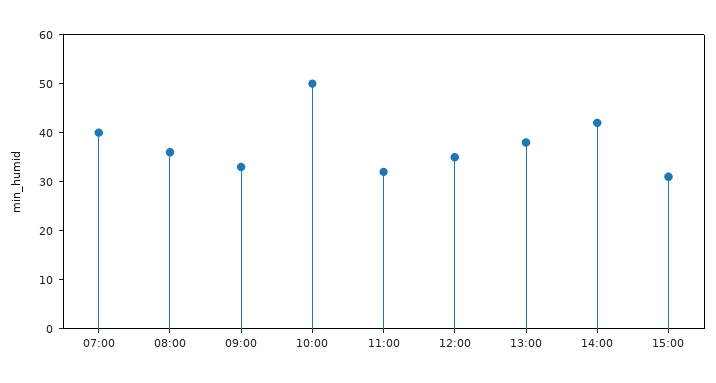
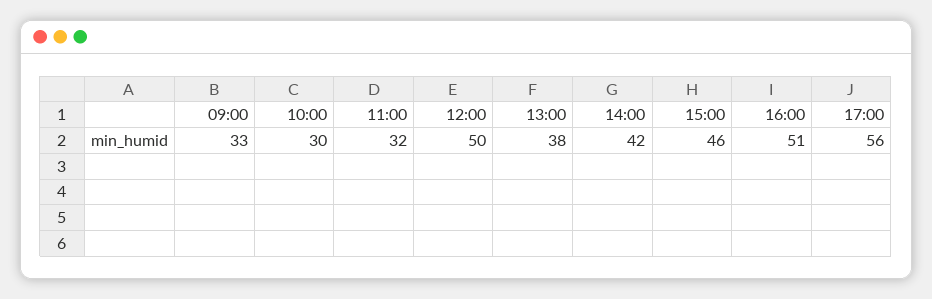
07:00: 40 -> none
08:00: 35 -> none
10:00: 50 -> 30
12:00: 35 -> 50
15:00: 30 -> 46
16:00: none -> 51
17:00: none -> 56

